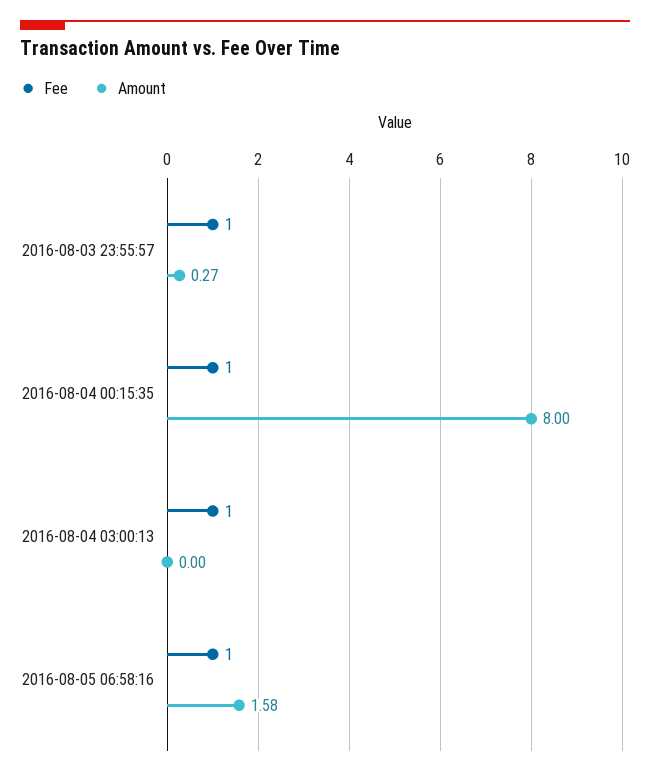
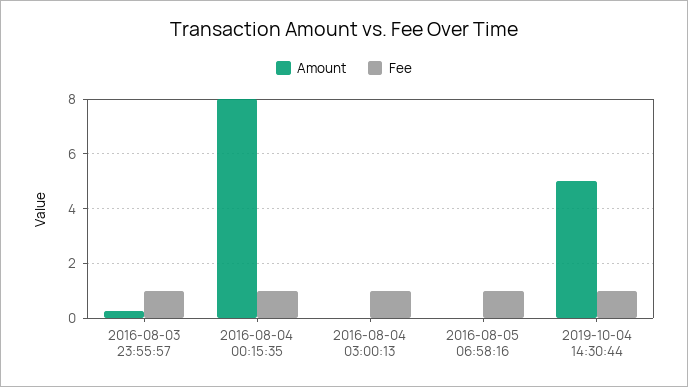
Amount, 2016-08-05 06:58:16: 1.58 -> 0
Amount, 2019-10-04 14:30:44: none -> 5
Fee, 2019-10-04 14:30:44: none -> 1

